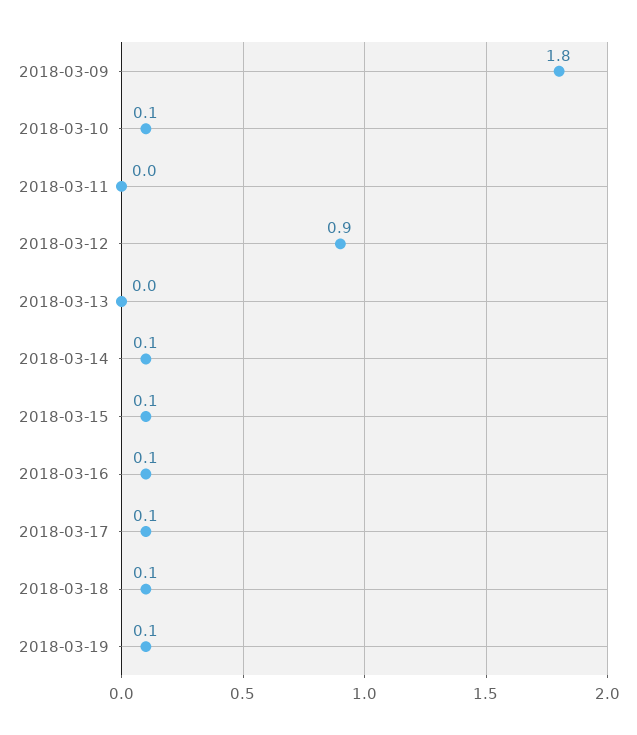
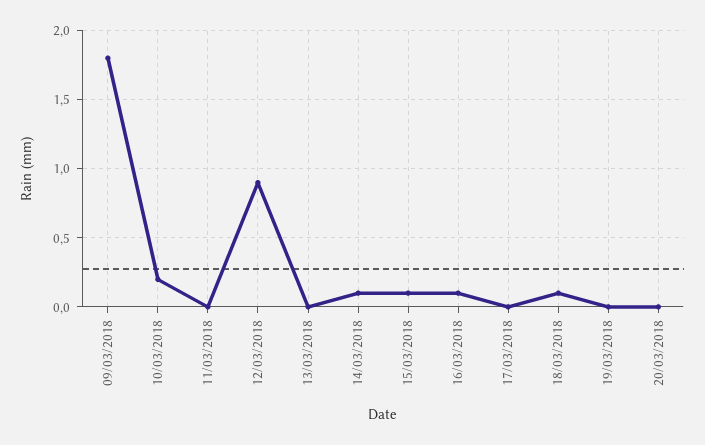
2018-03-10: 0.1 -> 0.2
2018-03-17: 0.1 -> 0
2018-03-19: 0.1 -> 0
20/03/2018: none -> 0

